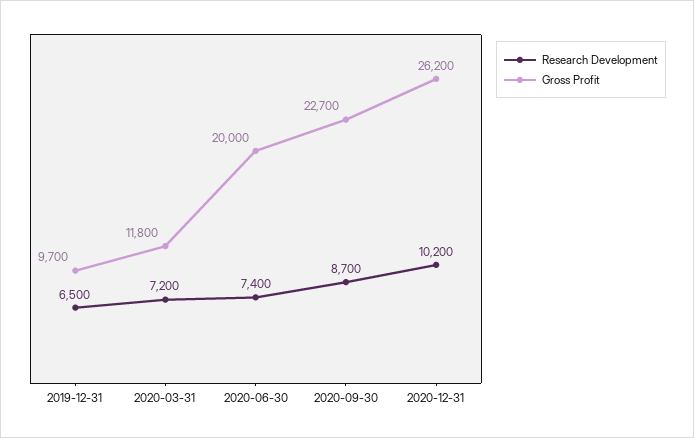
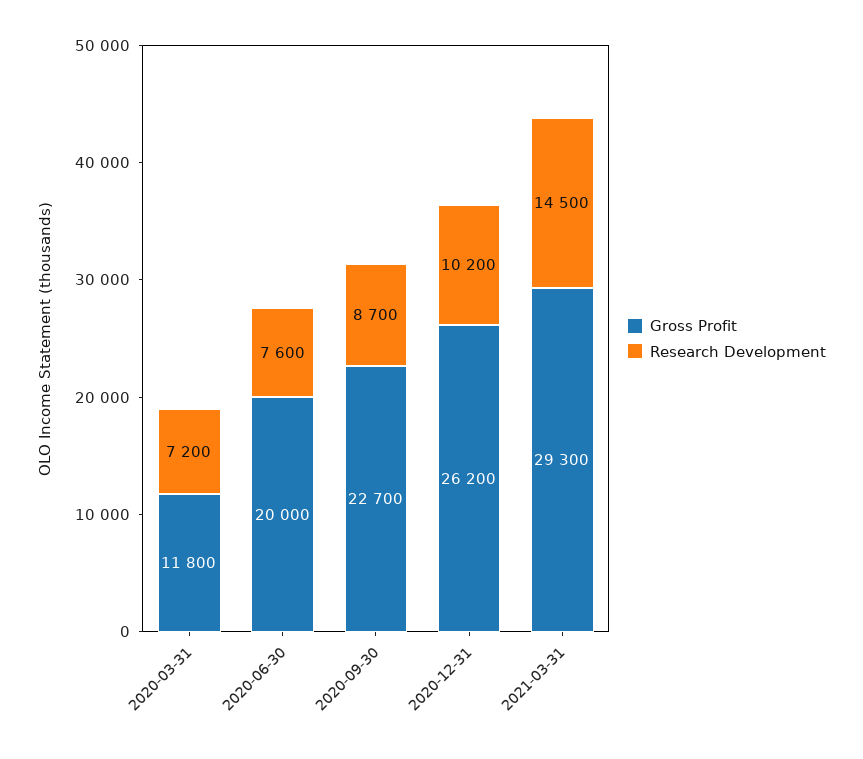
Research Development, 2019-12-31: 6500 -> none
Gross Profit, 2019-12-31: 9700 -> none
Research Development, 2020-06-30: 7400 -> 7600
Gross Profit, 2021-03-31: none -> 29300
Research Development, 2021-03-31: none -> 14500

